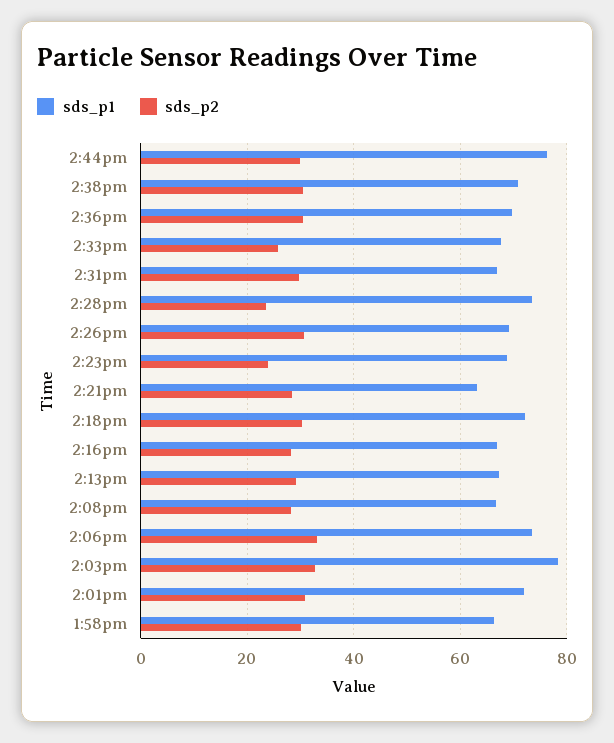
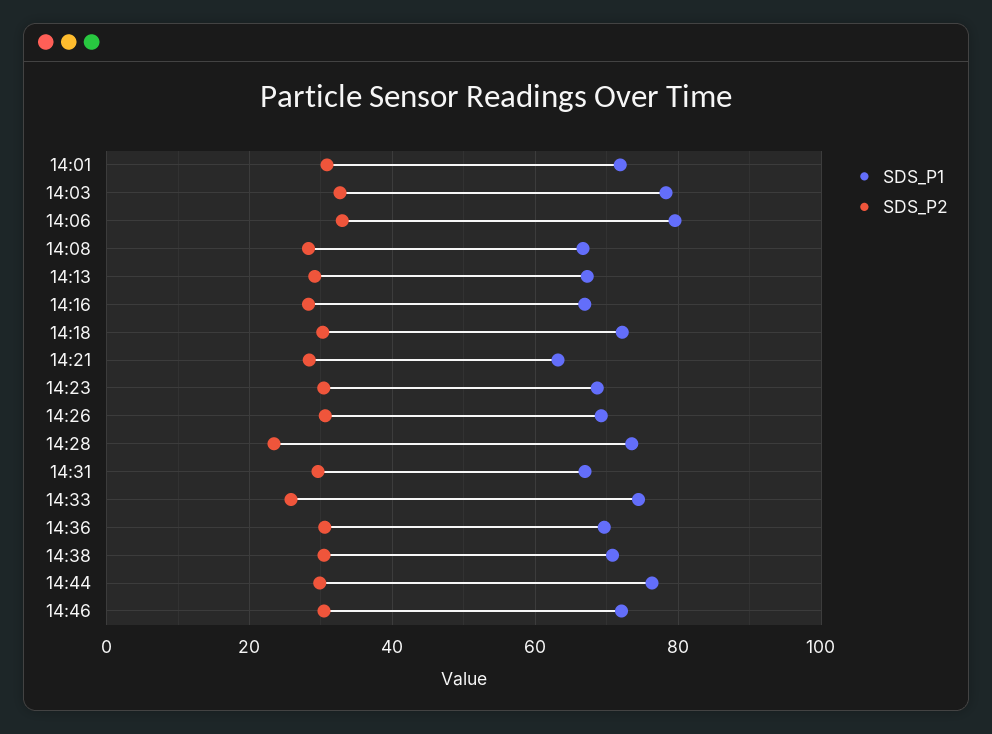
sds_p1, 2:33pm: 68 -> 74
sds_p2, 2:23pm: 24 -> 30
sds_p1, 2:06pm: 74 -> 80
sds_p1, 1:58pm: 66 -> none
sds_p2, 1:58pm: 30 -> none
sds_p1, 14:46: none -> 72
sds_p2, 14:46: none -> 30

